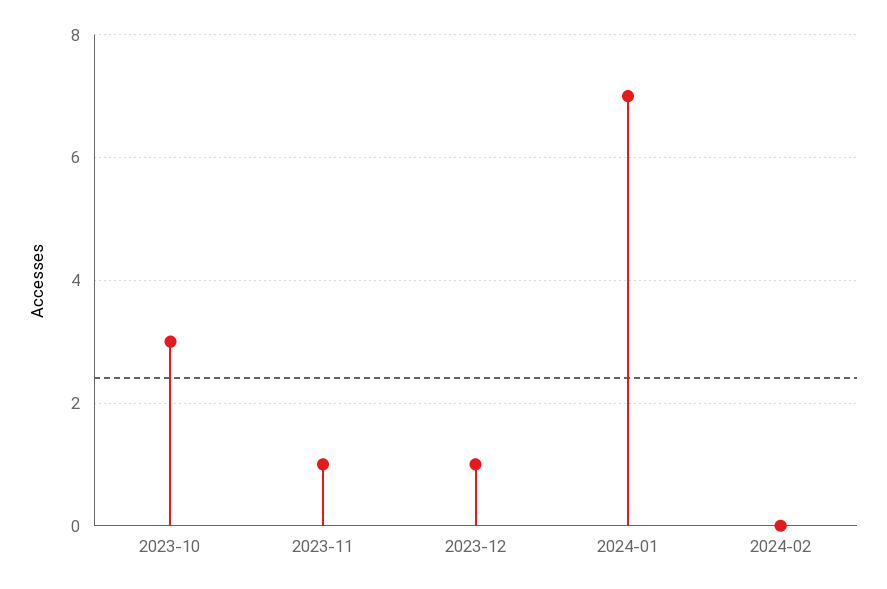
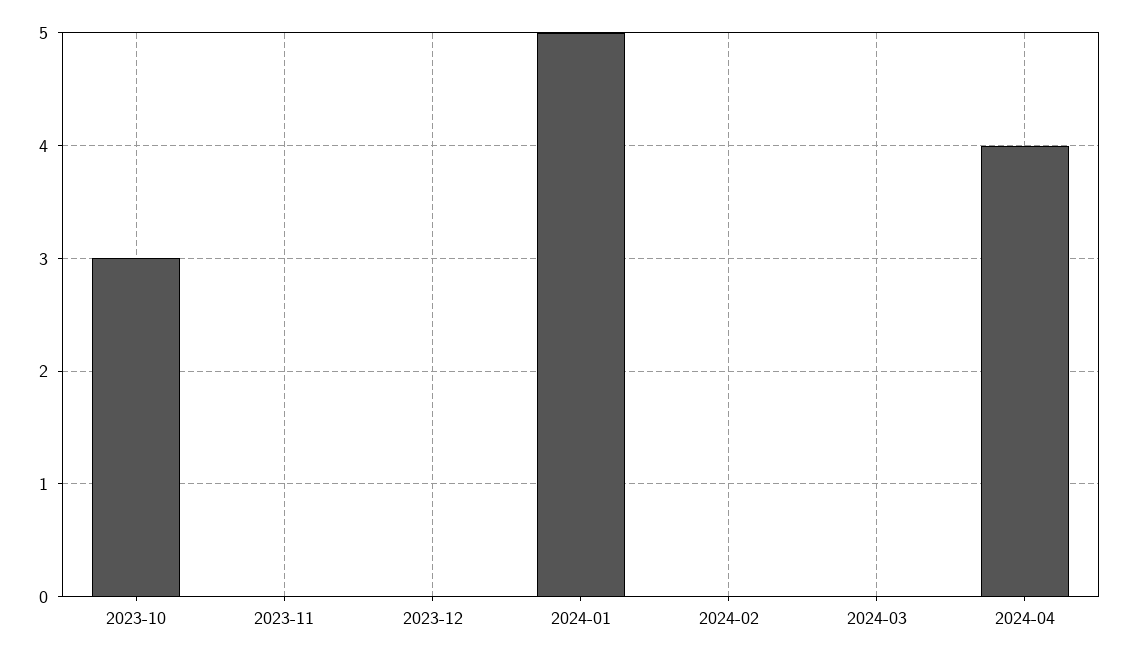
2023-11: 1 -> 0
2023-12: 1 -> 0
2024-01: 7 -> 5
2024-03: none -> 0
2024-04: none -> 4

